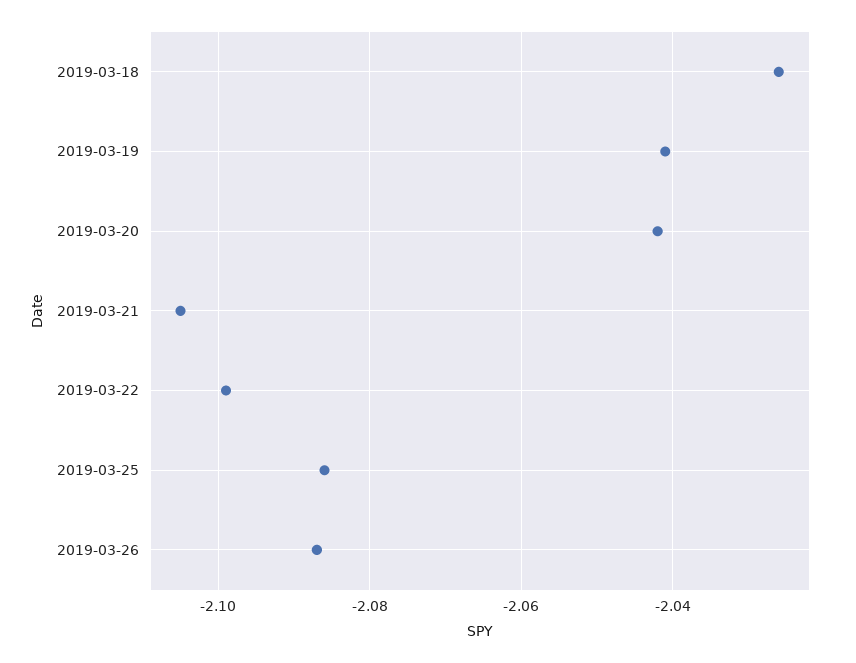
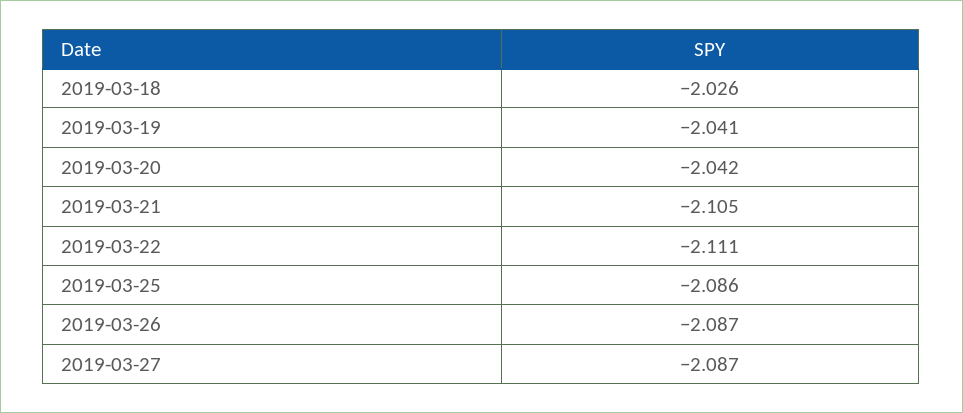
2019-03-22: -2.1 -> -2.111
2019-03-27: none -> -2.087

